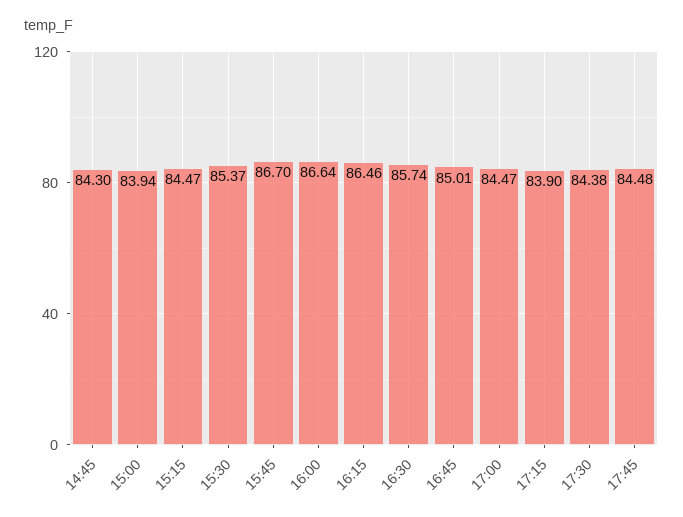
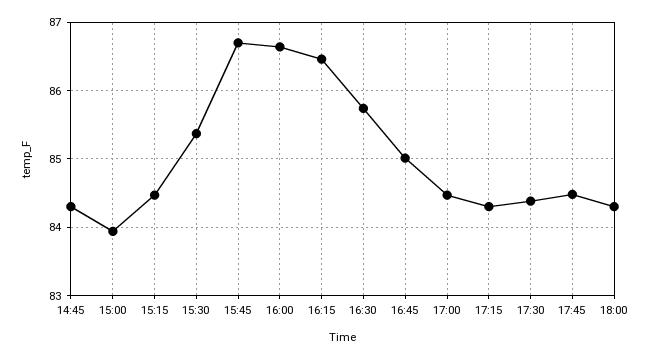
17:15: 83.9 -> 84.3
18:00: none -> 84.3

